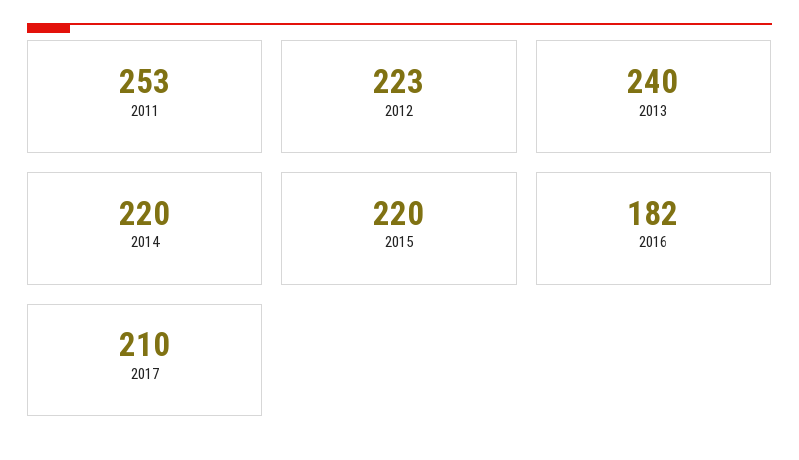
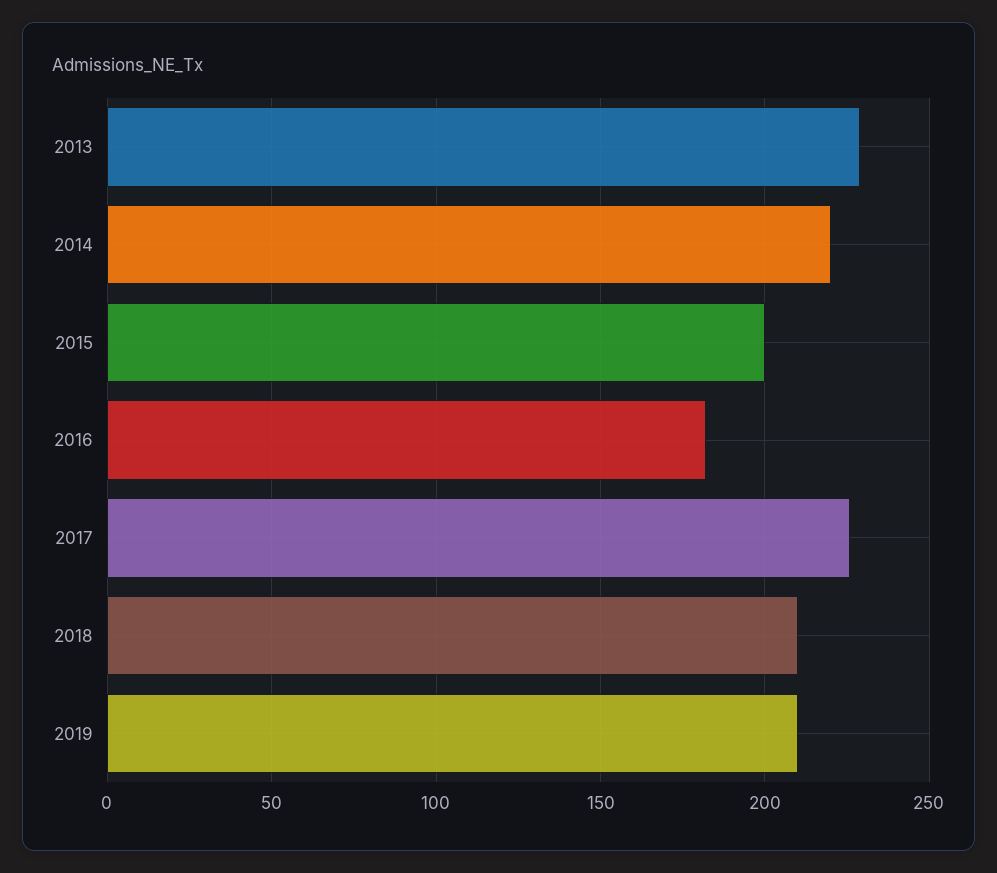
2011: 253 -> none
2012: 223 -> none
2013: 240 -> 230
2015: 220 -> 200
2017: 210 -> 225
2018: none -> 210
2019: none -> 210

